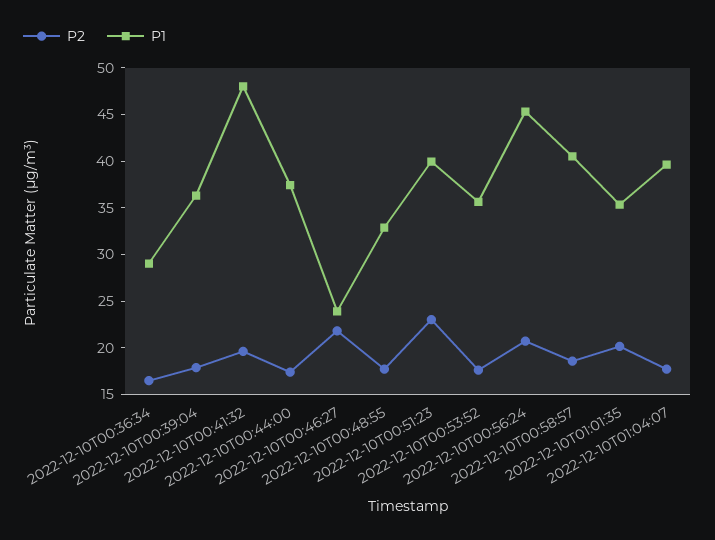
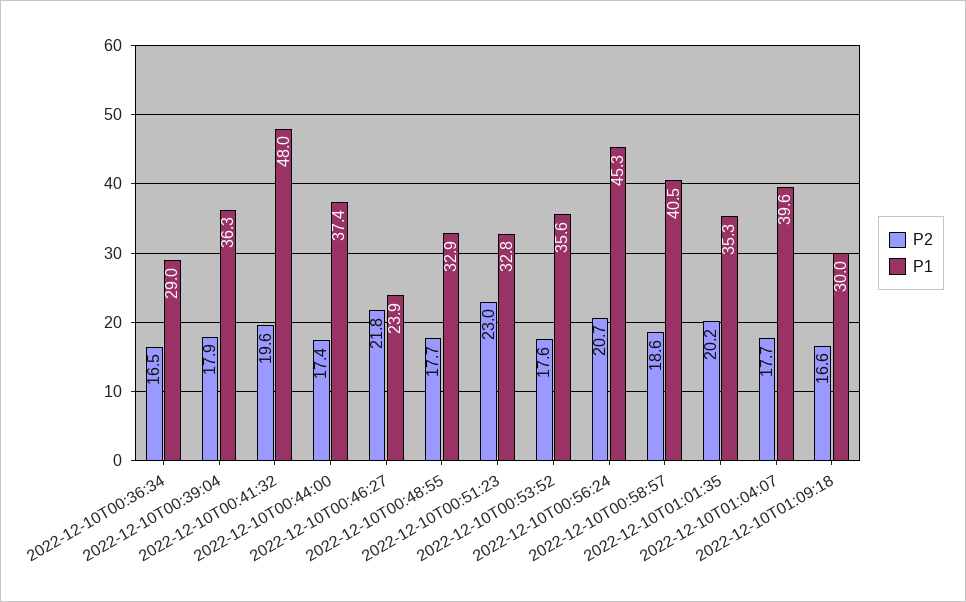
P1, 2022-12-10T00:51:23: 40 -> 32.8
P2, 2022-12-10T01:09:18: none -> 16.6
P1, 2022-12-10T01:09:18: none -> 30

